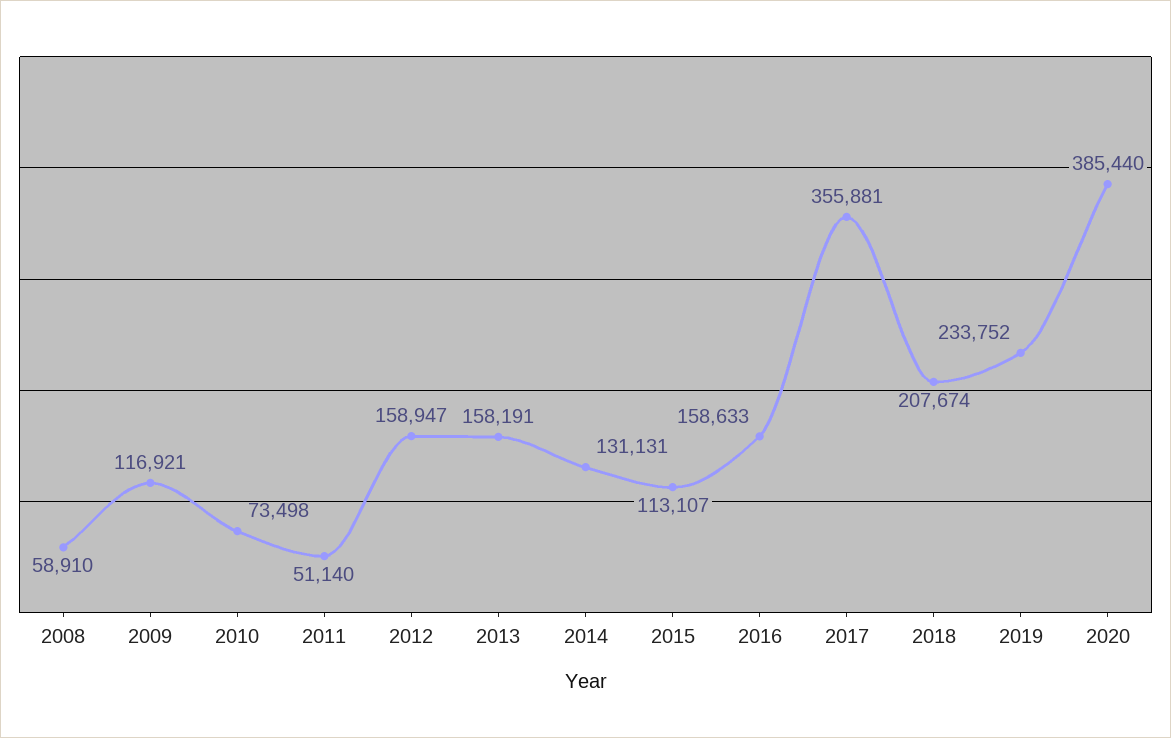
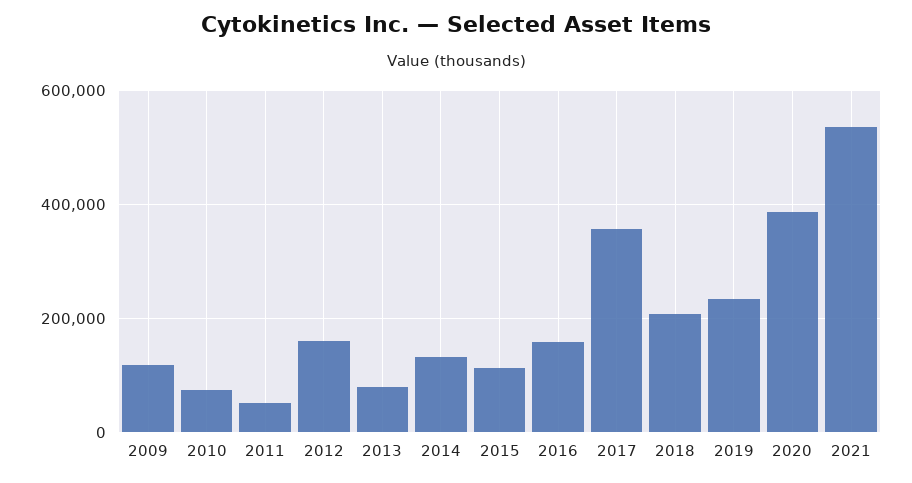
2008: 58910 -> none
2013: 158191 -> 80000
2021: none -> 540000

